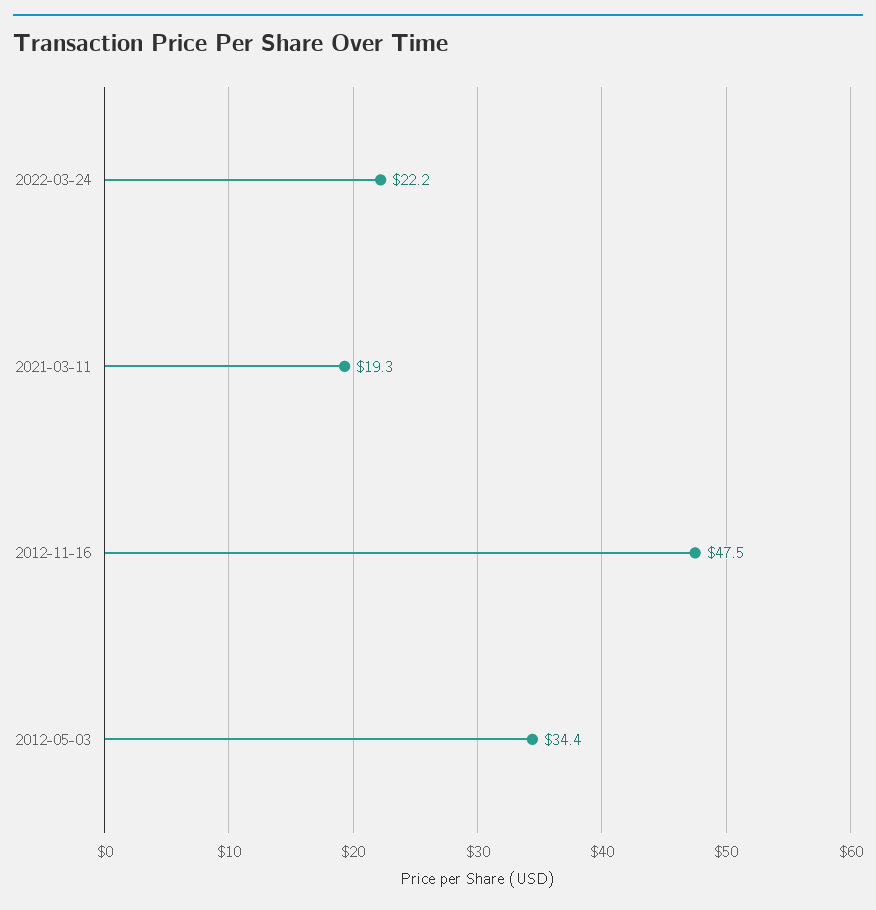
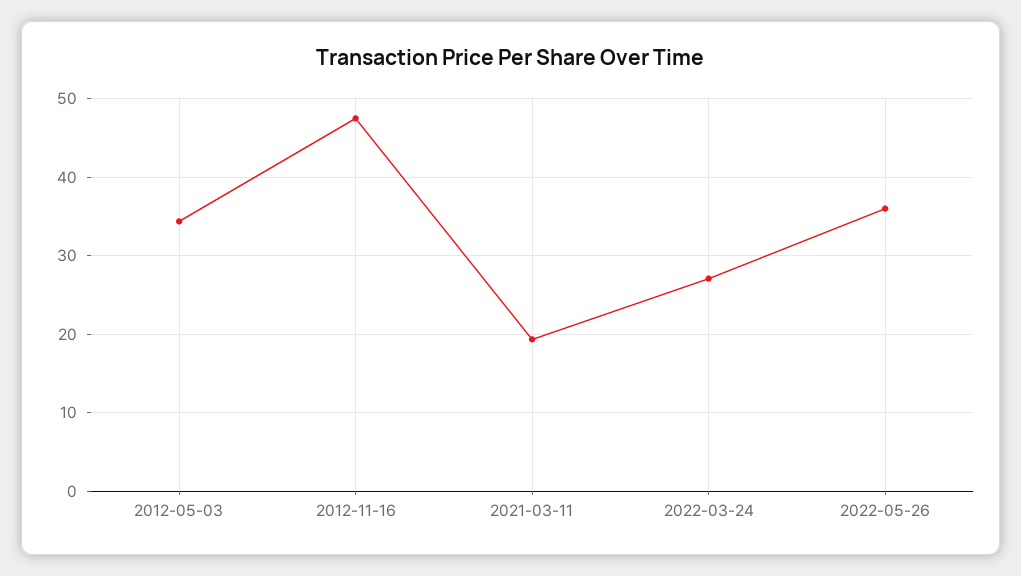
2022-03-24: 22.2 -> 27
2022-05-26: none -> 36

